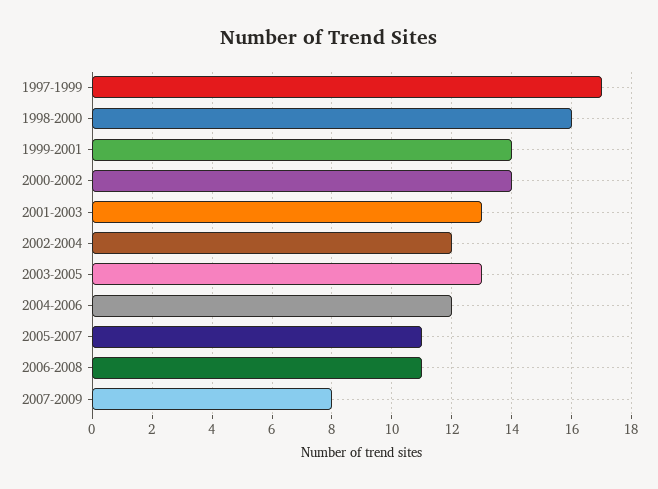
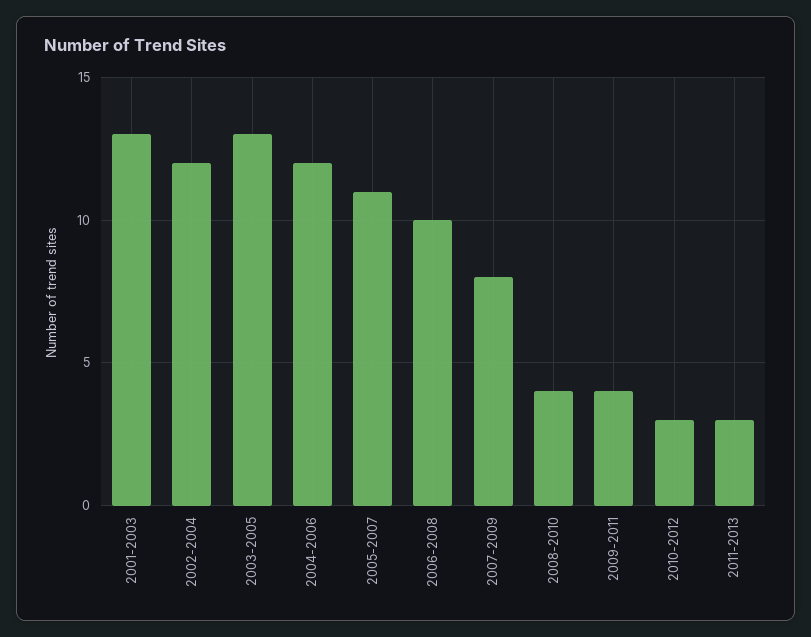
1997-1999: 17 -> none
1998-2000: 16 -> none
1999-2001: 14 -> none
2000-2002: 14 -> none
2006-2008: 11 -> 10
2008-2010: none -> 4
2009-2011: none -> 4
2010-2012: none -> 3
2011-2013: none -> 3

